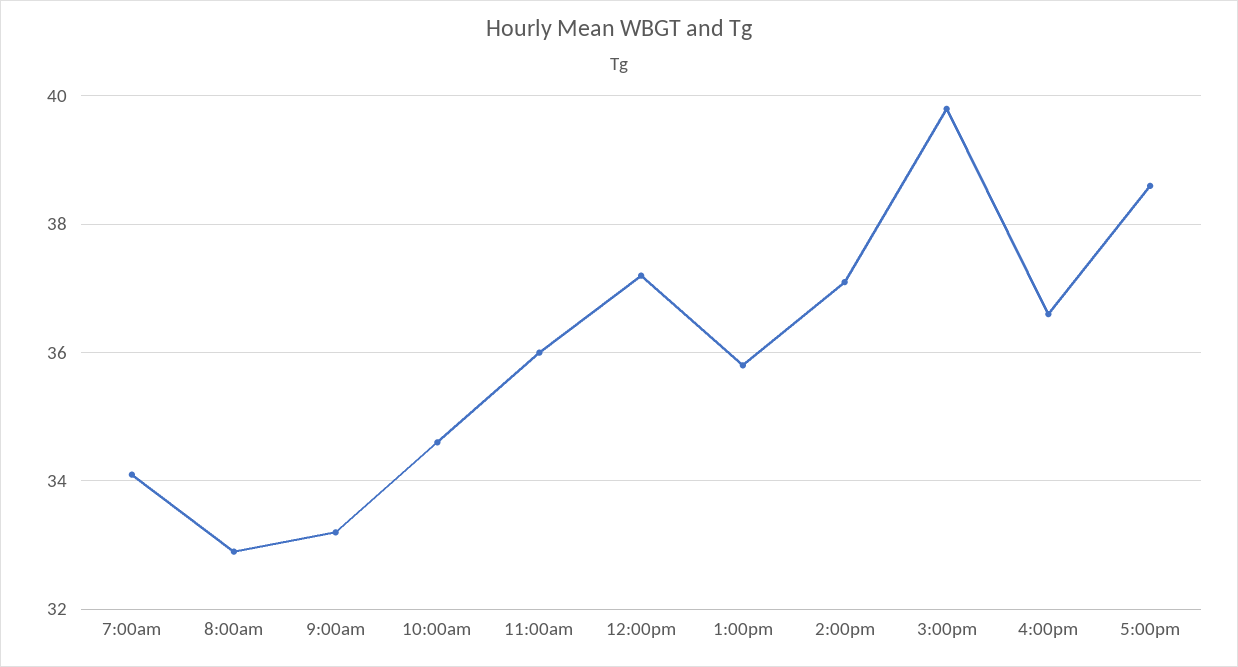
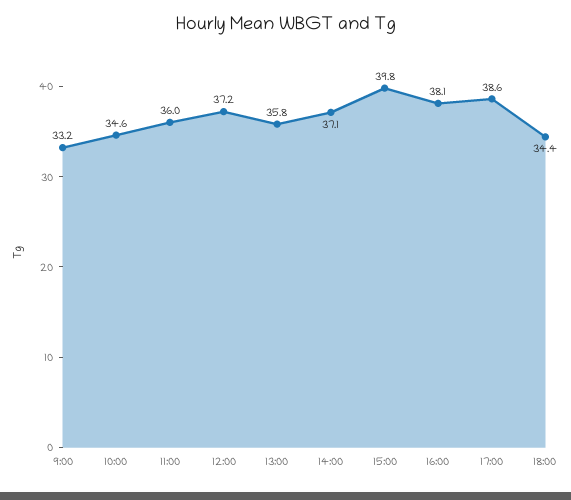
7:00am: 34 -> none
8:00am: 33 -> none
4:00pm: 36.5 -> 38.1
18:00: none -> 34.4

